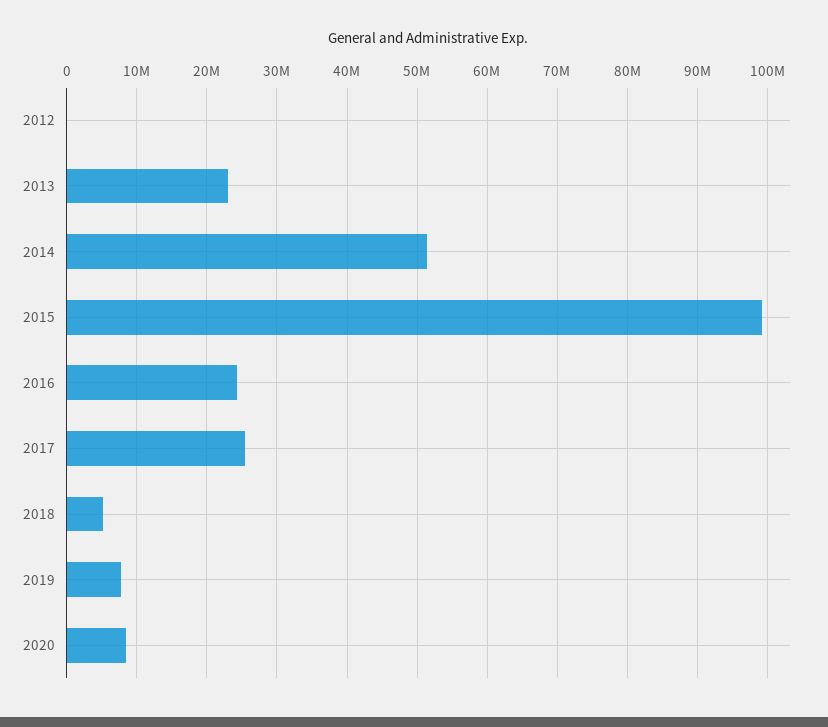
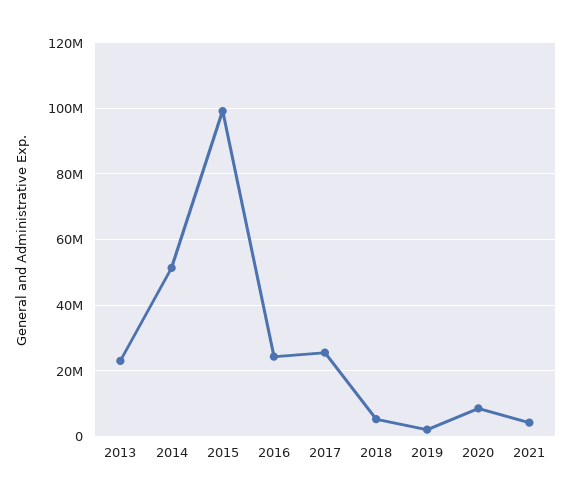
2012: 0 -> none
2019: 8000000 -> 2000000
2021: none -> 4000000

